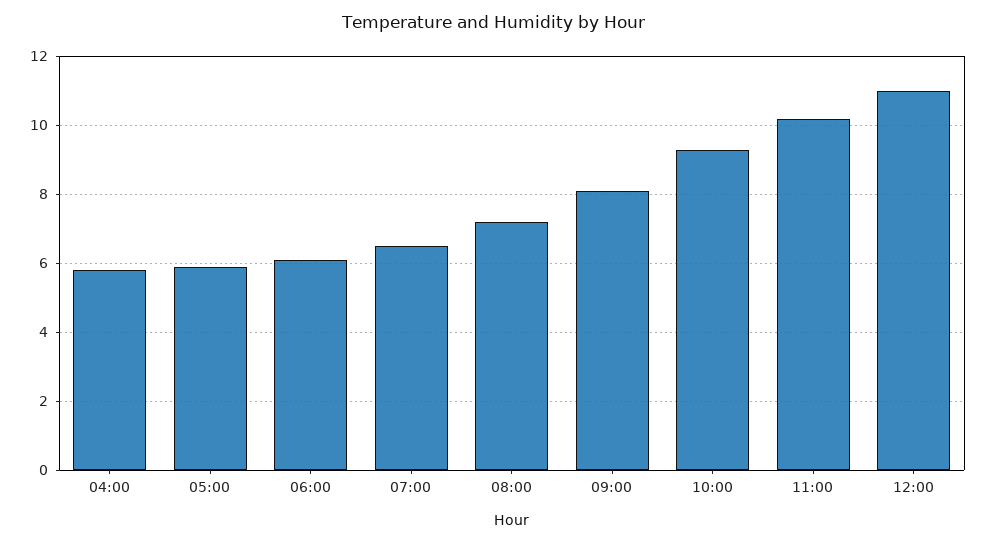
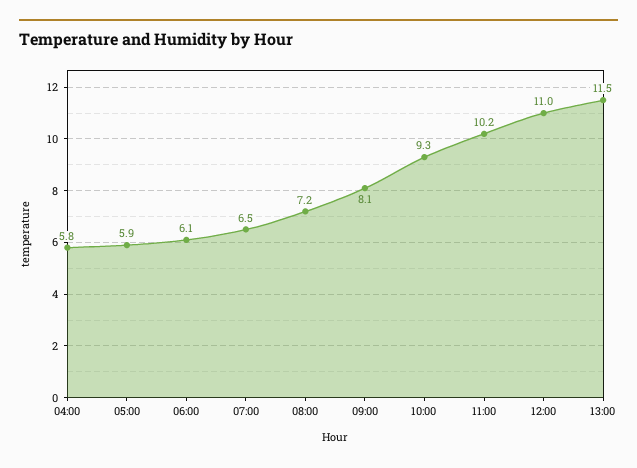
13:00: none -> 11.5

